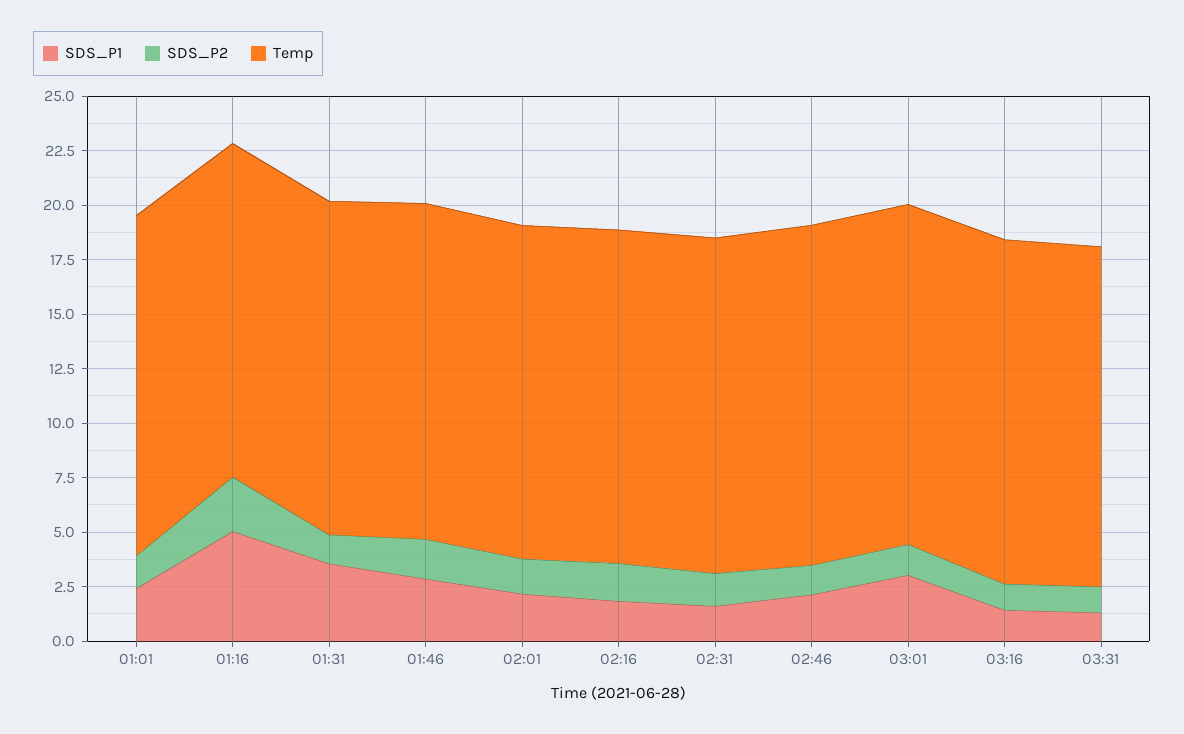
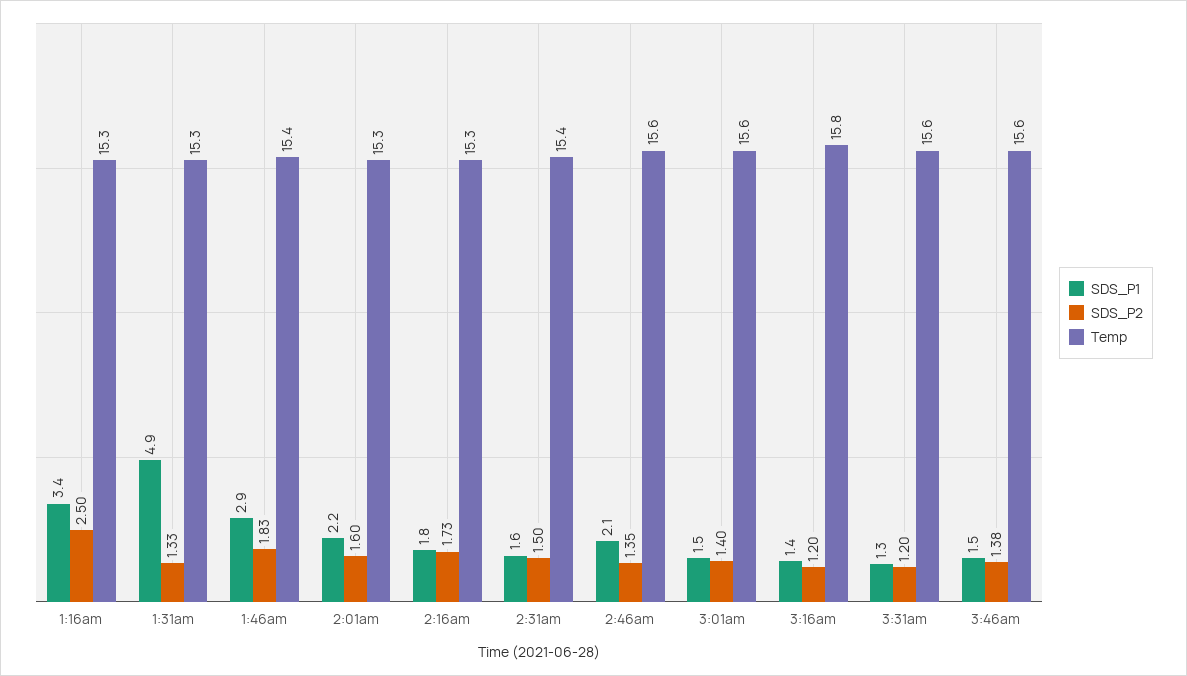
SDS_P1, 01:01: 2.5 -> none
SDS_P2, 01:01: 1.5 -> none
Temp, 01:01: 15.5 -> none
SDS_P1, 01:16: 5 -> 3.4
SDS_P1, 01:31: 3.5 -> 4.9
SDS_P1, 03:01: 3 -> 1.5
SDS_P1, 3:46am: none -> 1.5
SDS_P2, 3:46am: none -> 1.38
Temp, 3:46am: none -> 15.6

